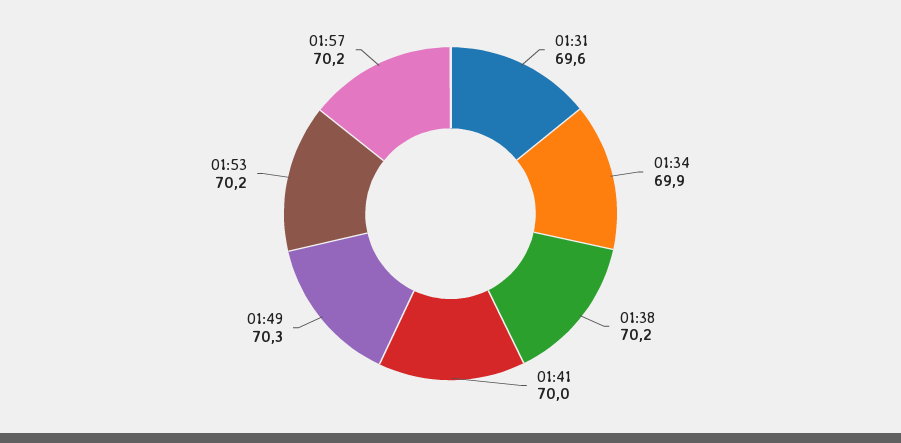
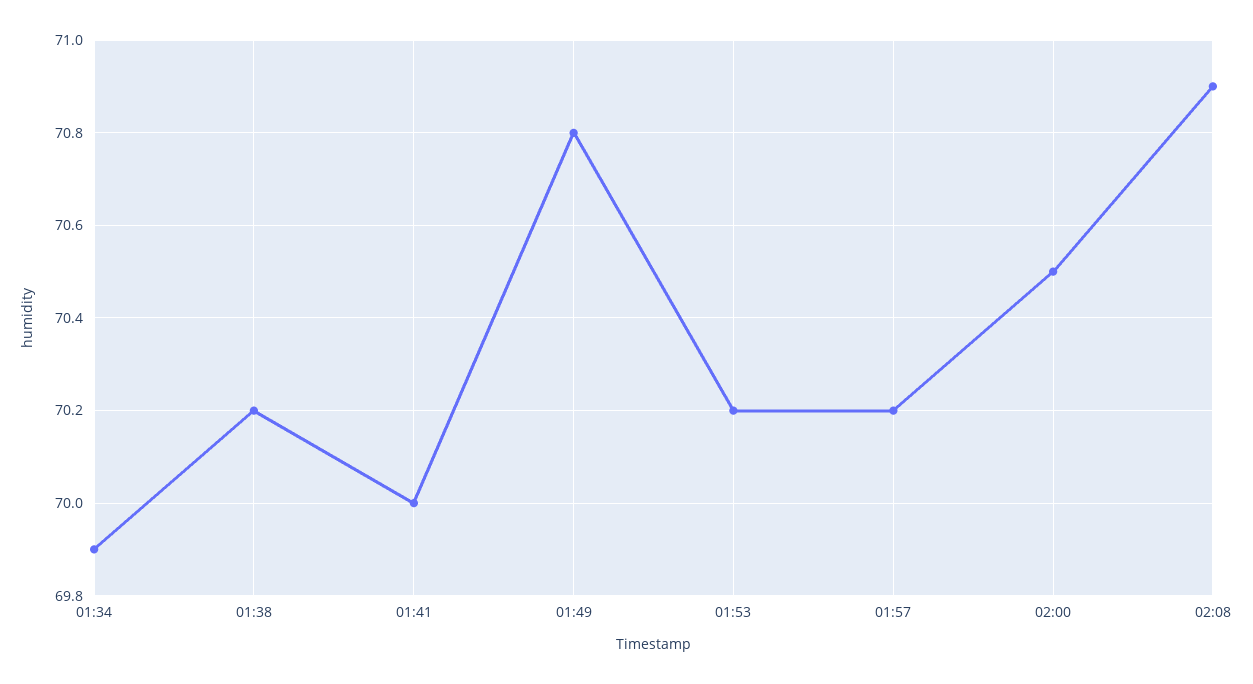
01:31: 69.6 -> none
01:49: 70.3 -> 70.8
02:00: none -> 70.5
02:08: none -> 70.9

